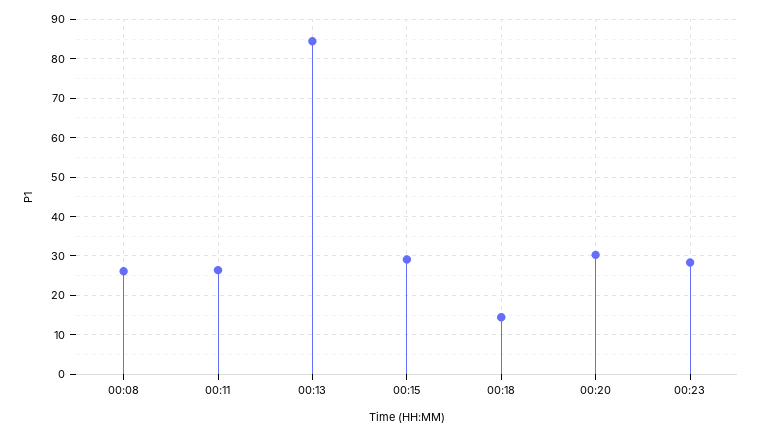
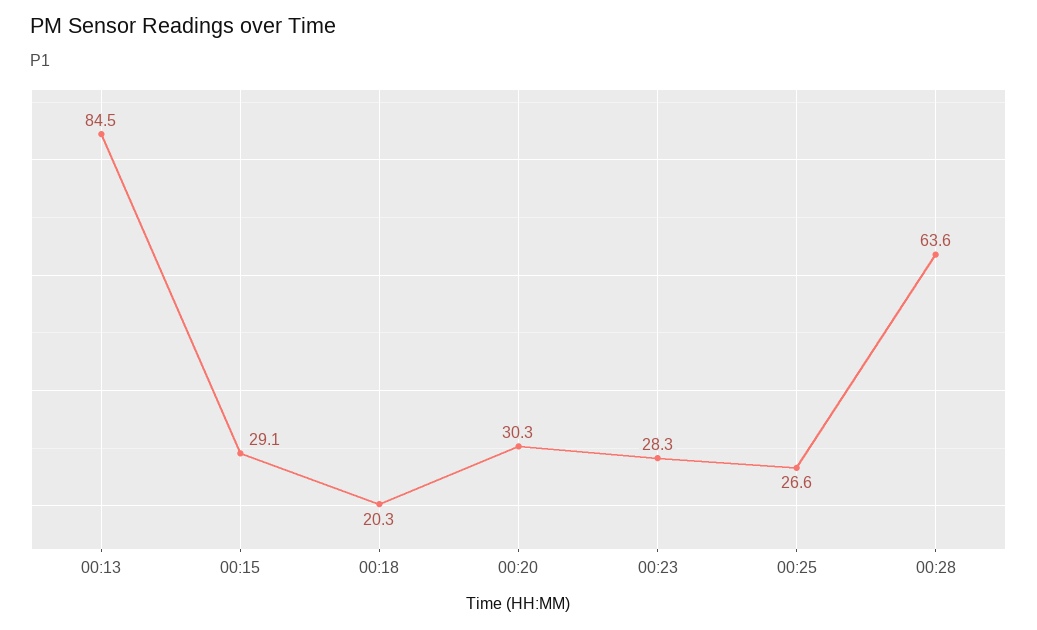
00:08: 26 -> none
00:11: 26 -> none
00:18: 14 -> 20.3
00:25: none -> 26.6
00:28: none -> 63.6

